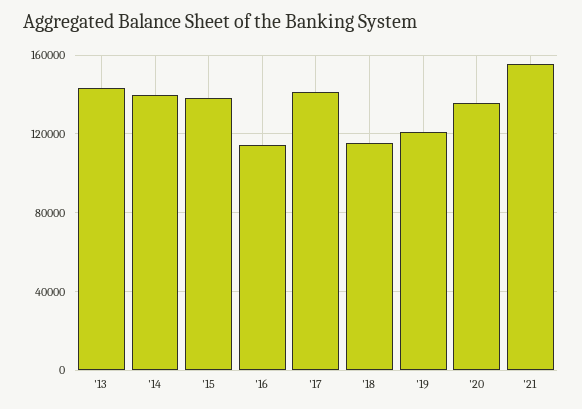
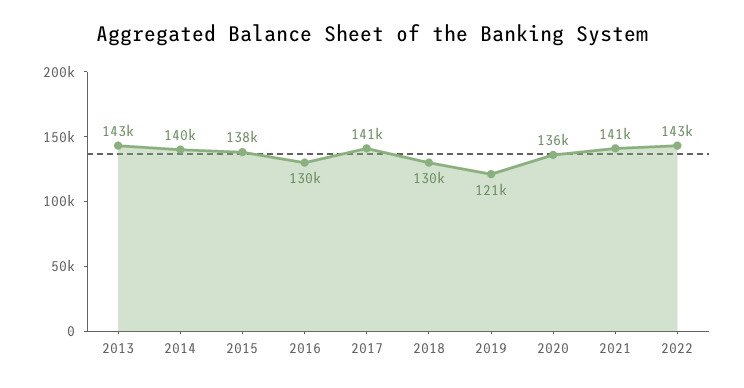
'16: 115000 -> 130000
'18: 115000 -> 130000
'21: 155000 -> 141000
2022: none -> 143000

